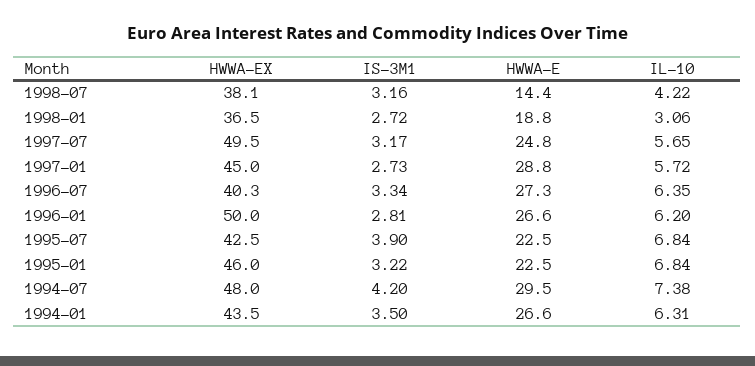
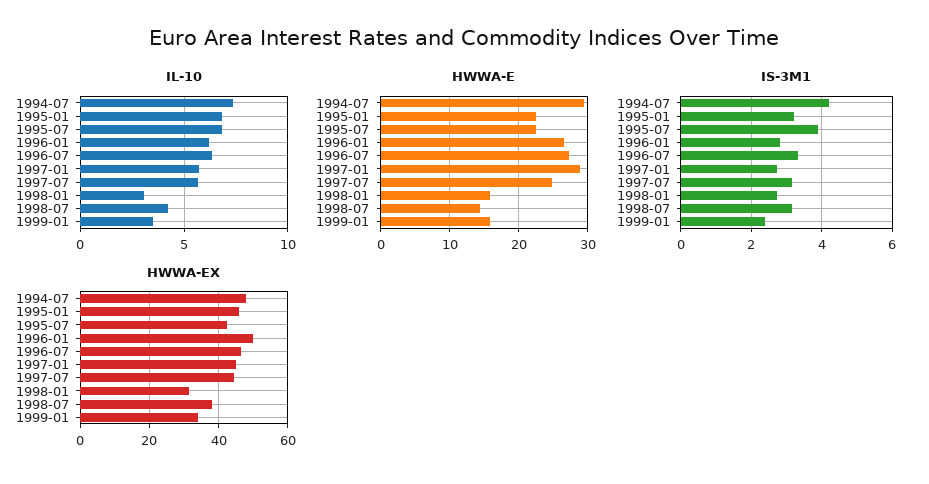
HWWA-EX, 1998-01: 36.5 -> 32
HWWA-E, 1998-01: 18.8 -> 16
HWWA-EX, 1997-07: 49.5 -> 44
HWWA-EX, 1996-07: 40.3 -> 46
HWWA-EX, 1994-01: 43.5 -> none
IS-3M1, 1994-01: 3.5 -> none
HWWA-E, 1994-01: 26.6 -> none
IL-10, 1994-01: 6.31 -> none
IL-10, 1999-01: none -> 3.5
HWWA-E, 1999-01: none -> 16
IS-3M1, 1999-01: none -> 2.4
HWWA-EX, 1999-01: none -> 34

